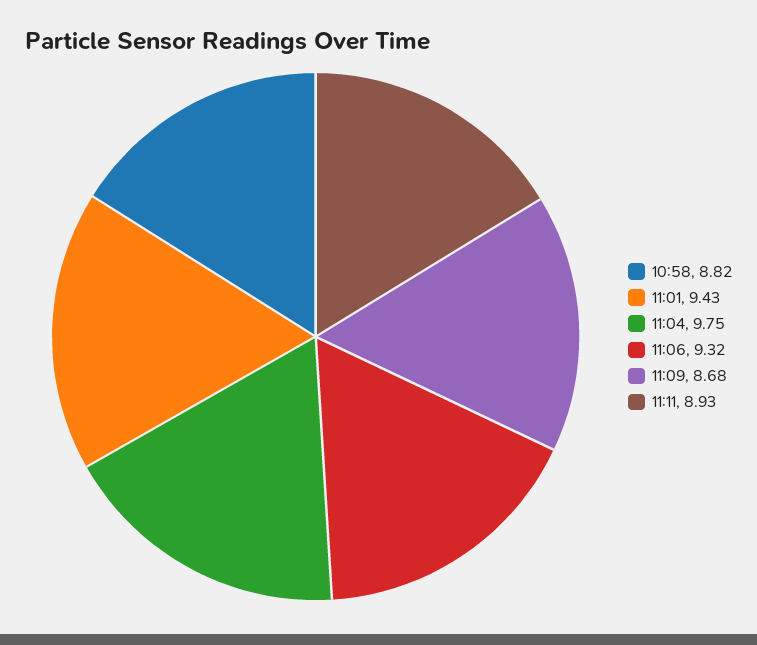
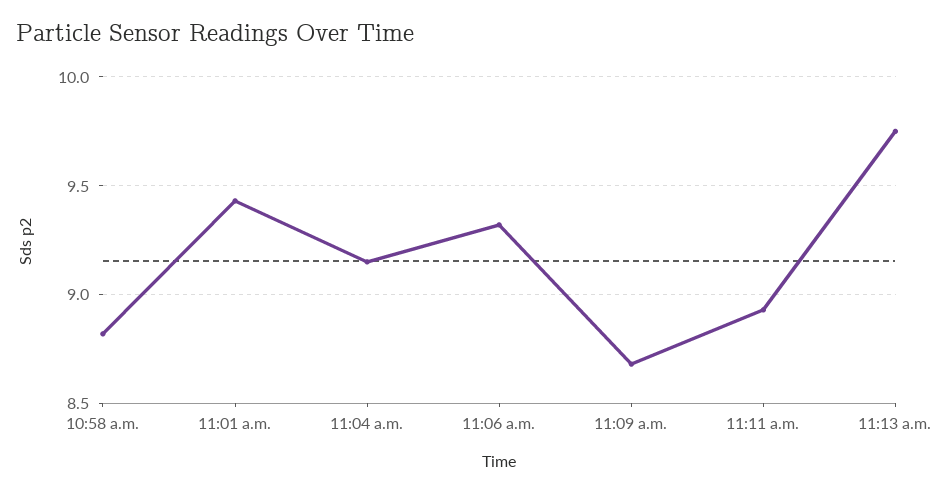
11:04: 9.75 -> 9.15
11:13 a.m.: none -> 9.75

